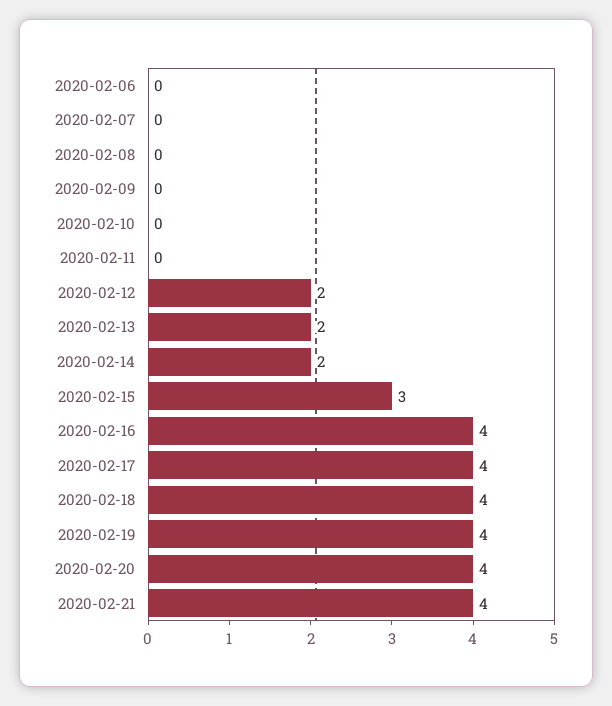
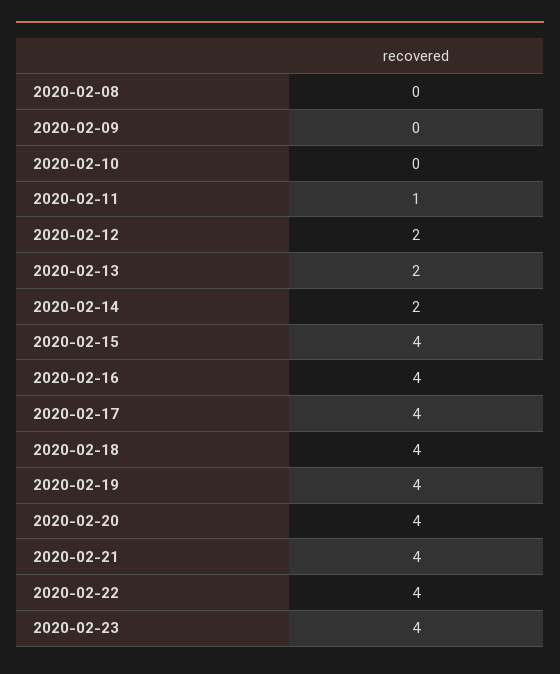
2020-02-06: 0 -> none
2020-02-07: 0 -> none
2020-02-11: 0 -> 1
2020-02-15: 3 -> 4
2020-02-22: none -> 4
2020-02-23: none -> 4

